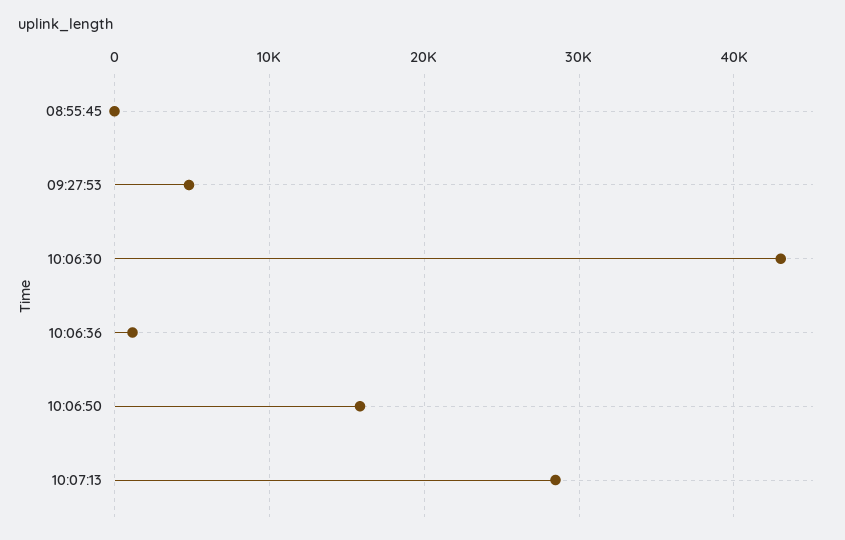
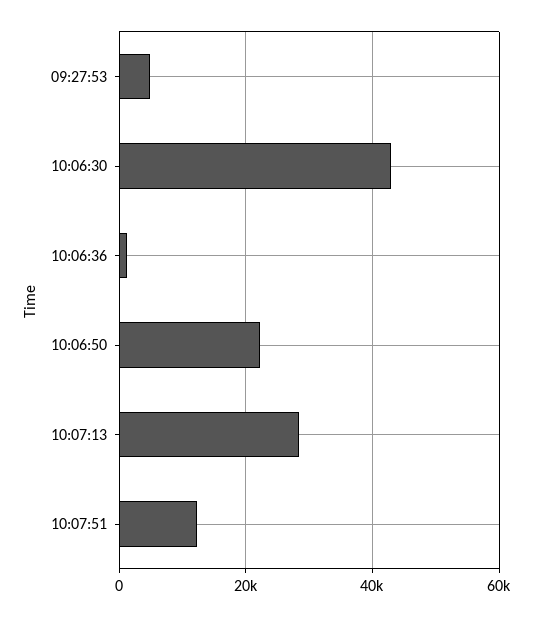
08:55:45: 0 -> none
10:06:50: 16000 -> 22000
10:07:51: none -> 12000

